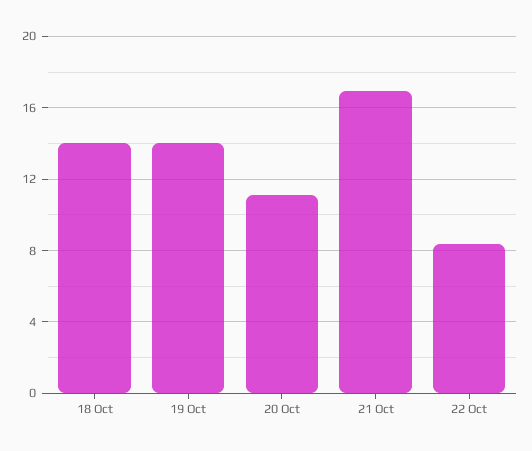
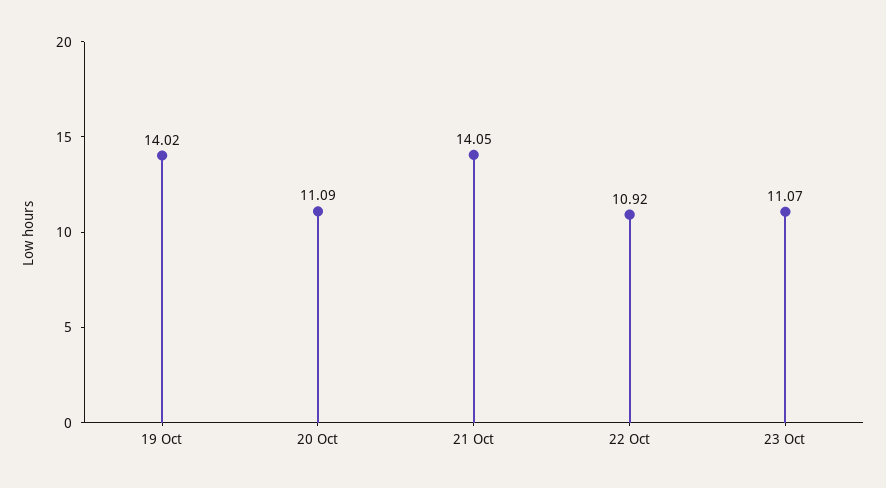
18 Oct: 14 -> none
21 Oct: 17 -> 14.05
22 Oct: 8.5 -> 10.92
23 Oct: none -> 11.07

